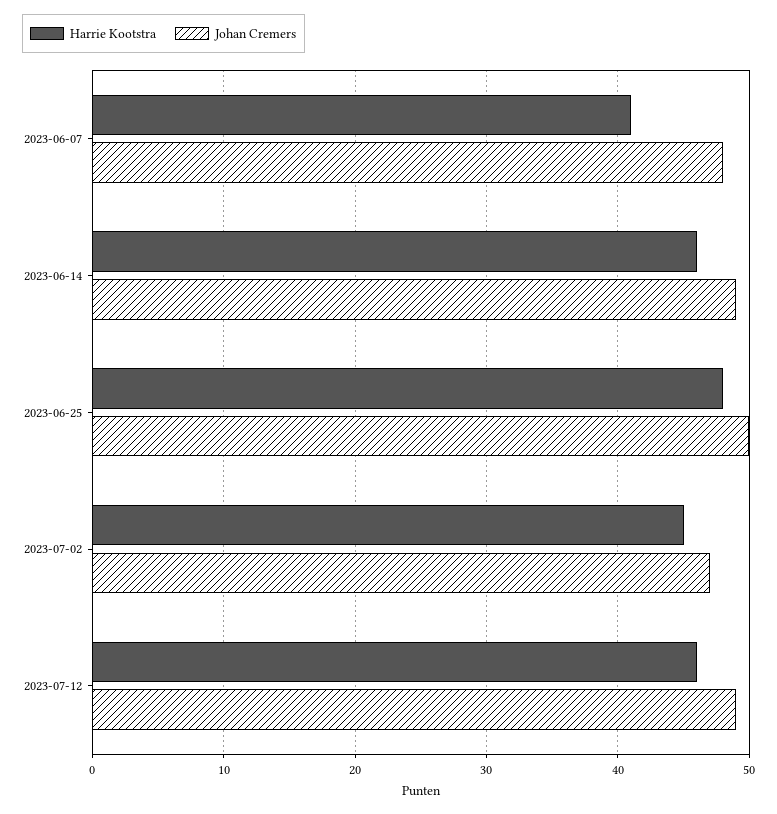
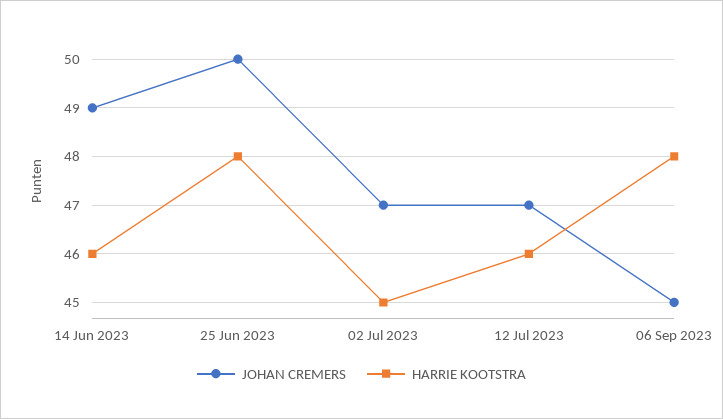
Harrie Kootstra, 2023-06-07: 41 -> none
Johan Cremers, 2023-06-07: 48 -> none
Johan Cremers, 2023-07-12: 49 -> 47
Johan Cremers, 06 Sep 2023: none -> 45
Harrie Kootstra, 06 Sep 2023: none -> 48

